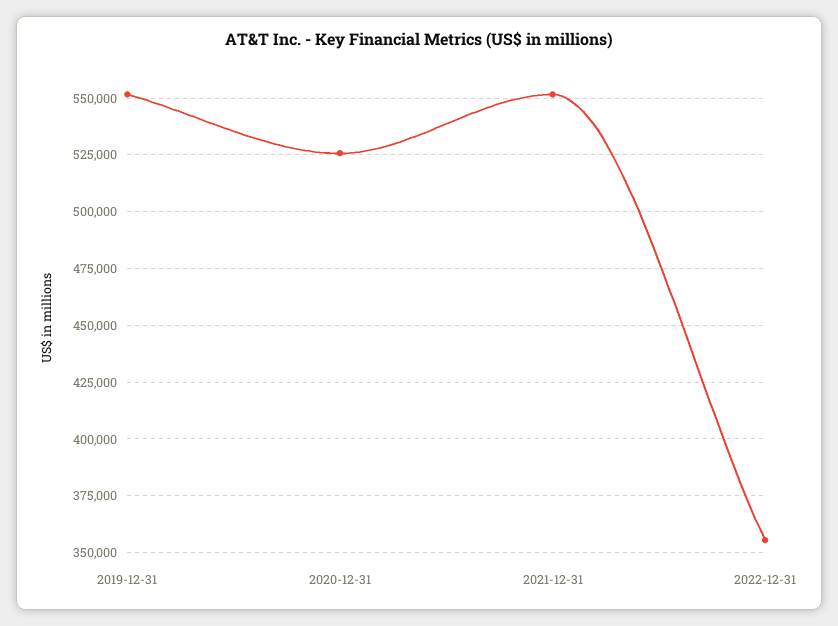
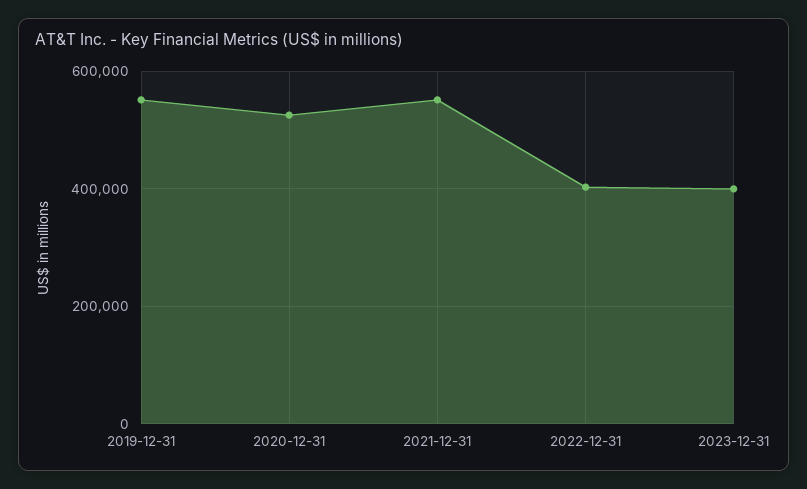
2022-12-31: 355000 -> 400000
2023-12-31: none -> 400000

